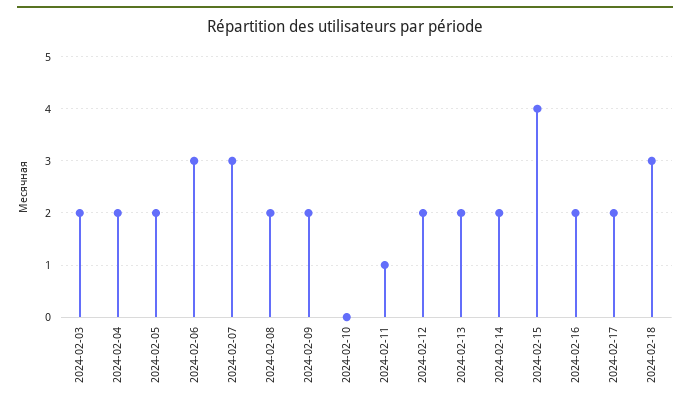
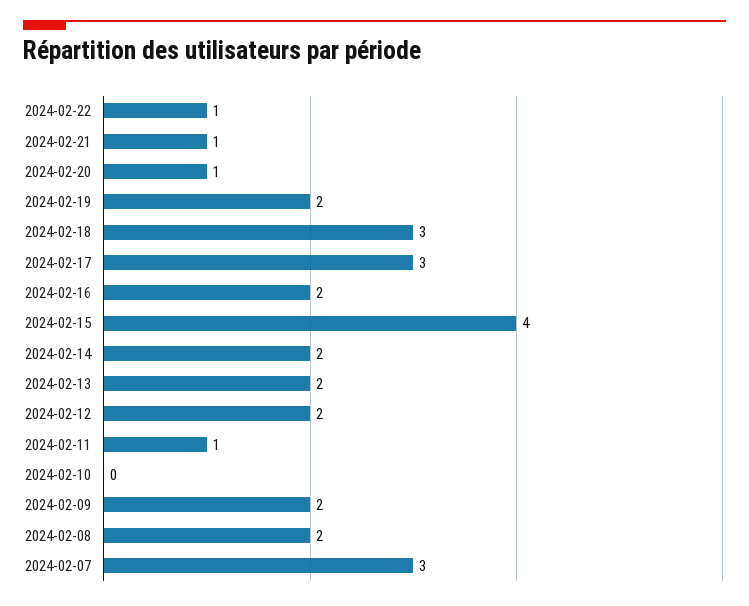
2024-02-03: 2 -> none
2024-02-04: 2 -> none
2024-02-05: 2 -> none
2024-02-06: 3 -> none
2024-02-17: 2 -> 3
2024-02-22: none -> 1
2024-02-21: none -> 1
2024-02-20: none -> 1
2024-02-19: none -> 2

